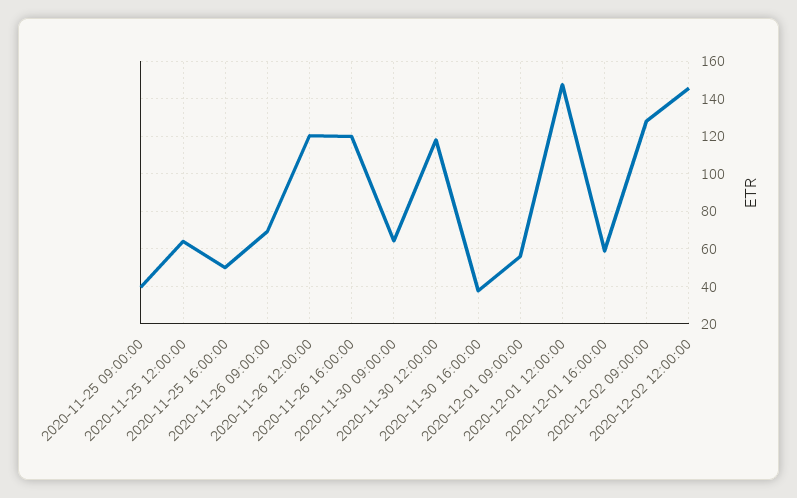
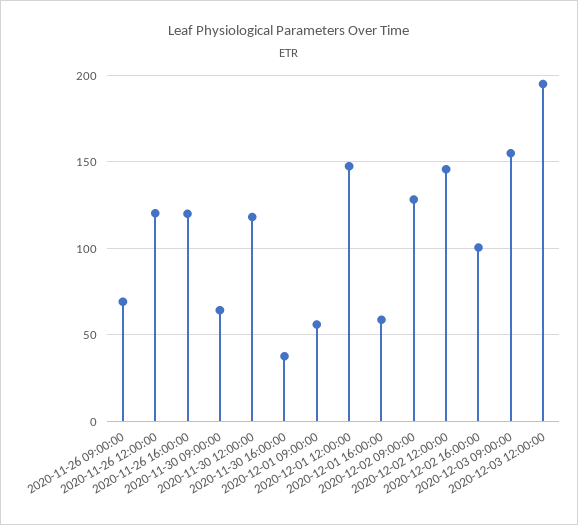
2020-11-25 09:00:00: 40 -> none
2020-11-25 12:00:00: 65 -> none
2020-11-25 16:00:00: 50 -> none
2020-12-02 16:00:00: none -> 100
2020-12-03 09:00:00: none -> 155
2020-12-03 12:00:00: none -> 195

